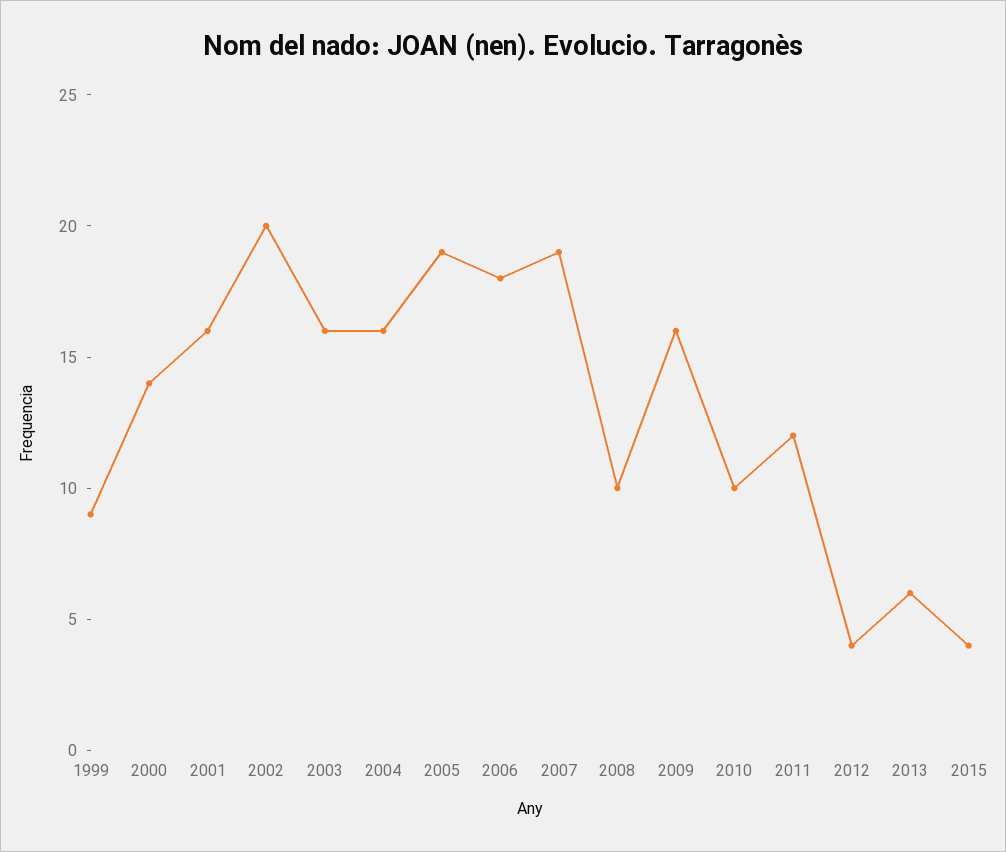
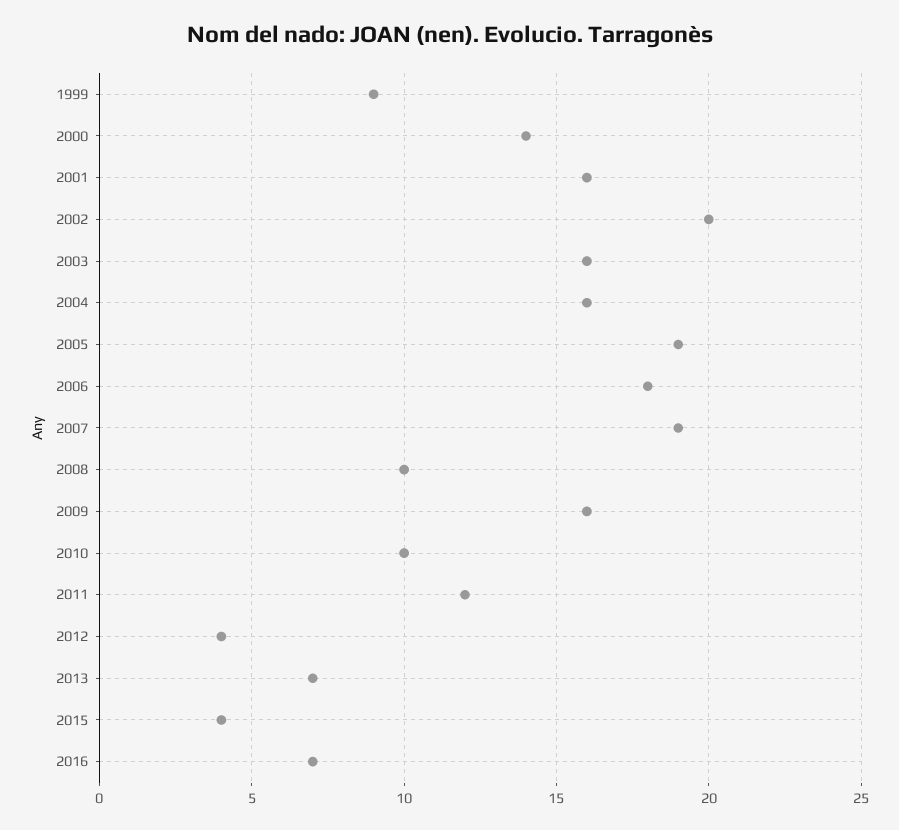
2013: 6 -> 7
2016: none -> 7

